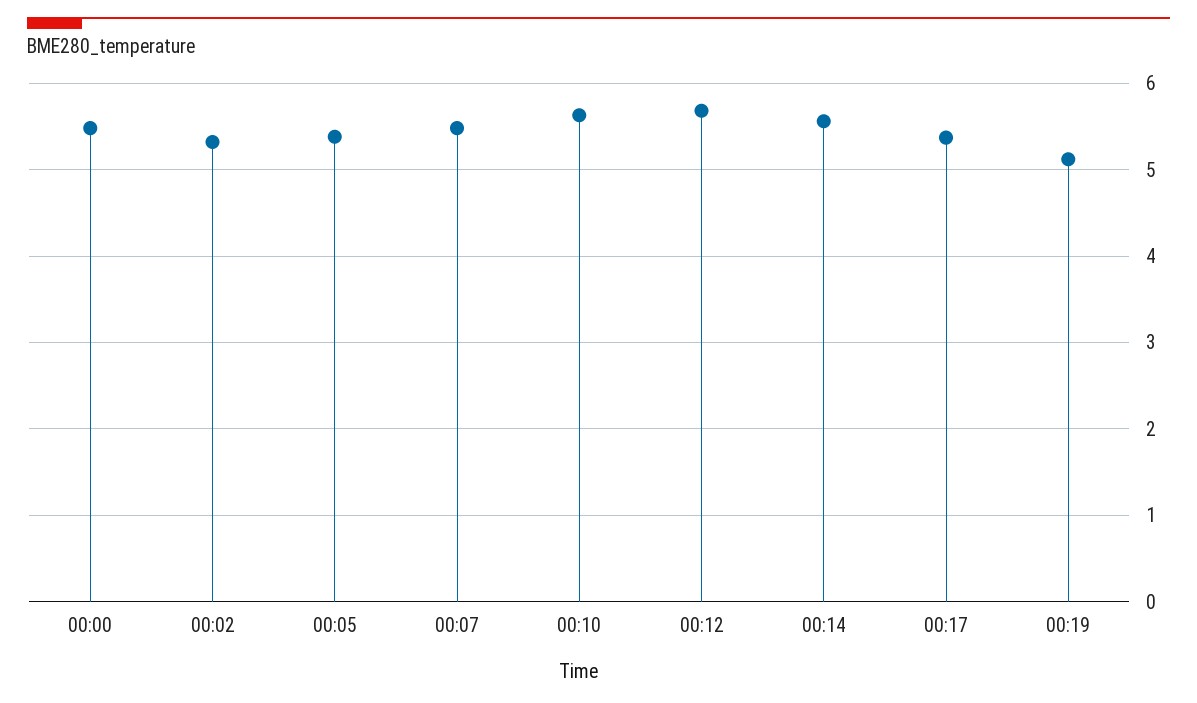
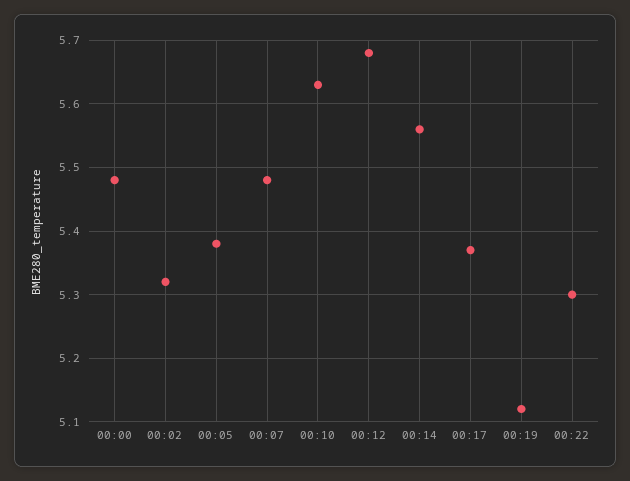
00:22: none -> 5.3

